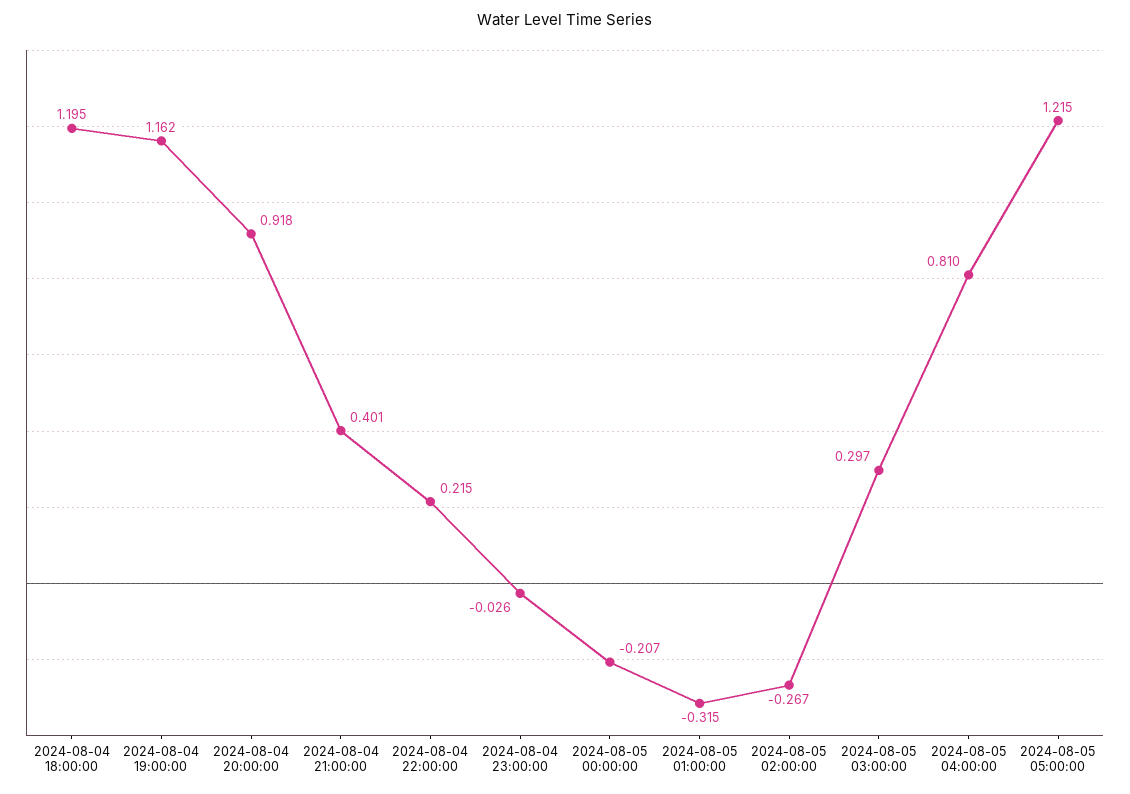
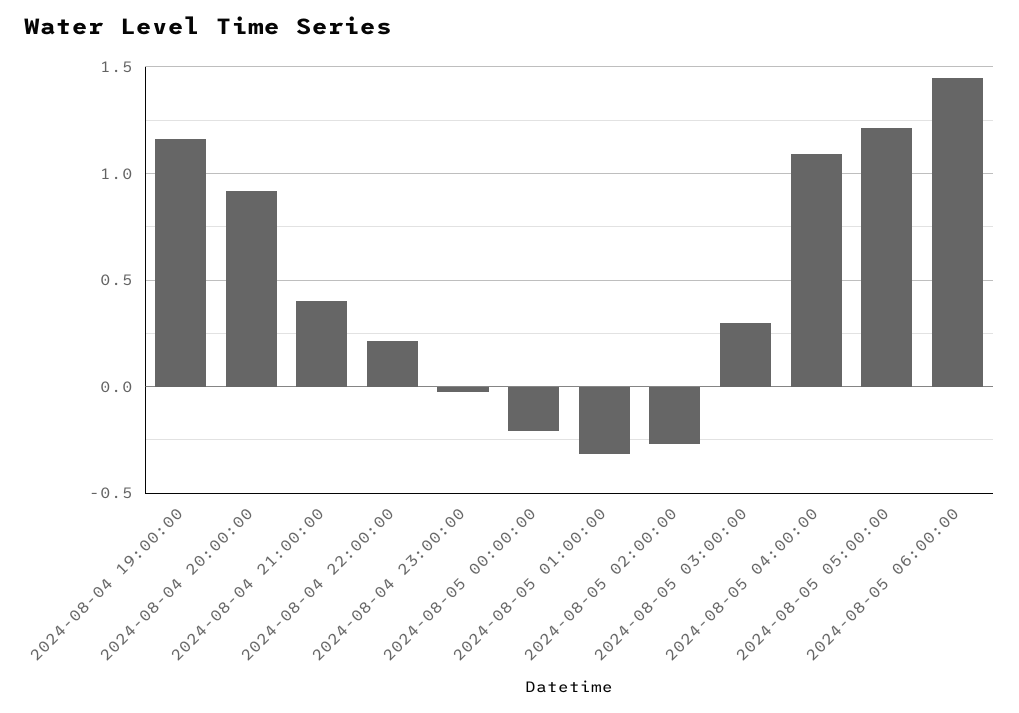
2024-08-04 18:00:00: 1.195 -> none
2024-08-05 04:00:00: 0.81 -> 1.1
2024-08-05 06:00:00: none -> 1.45

